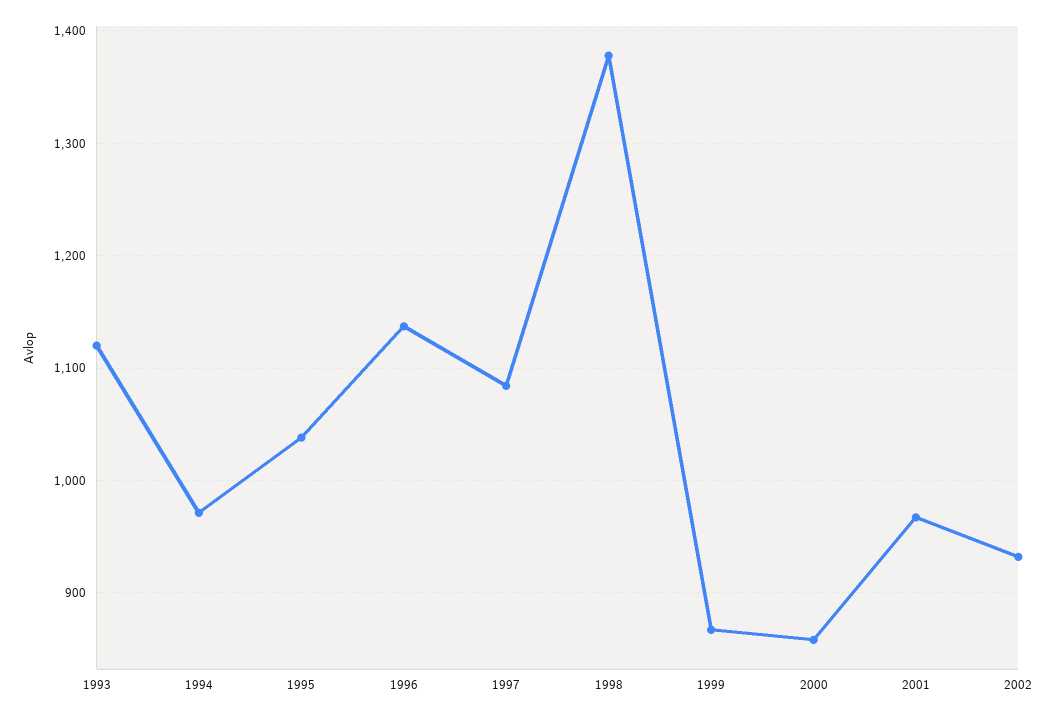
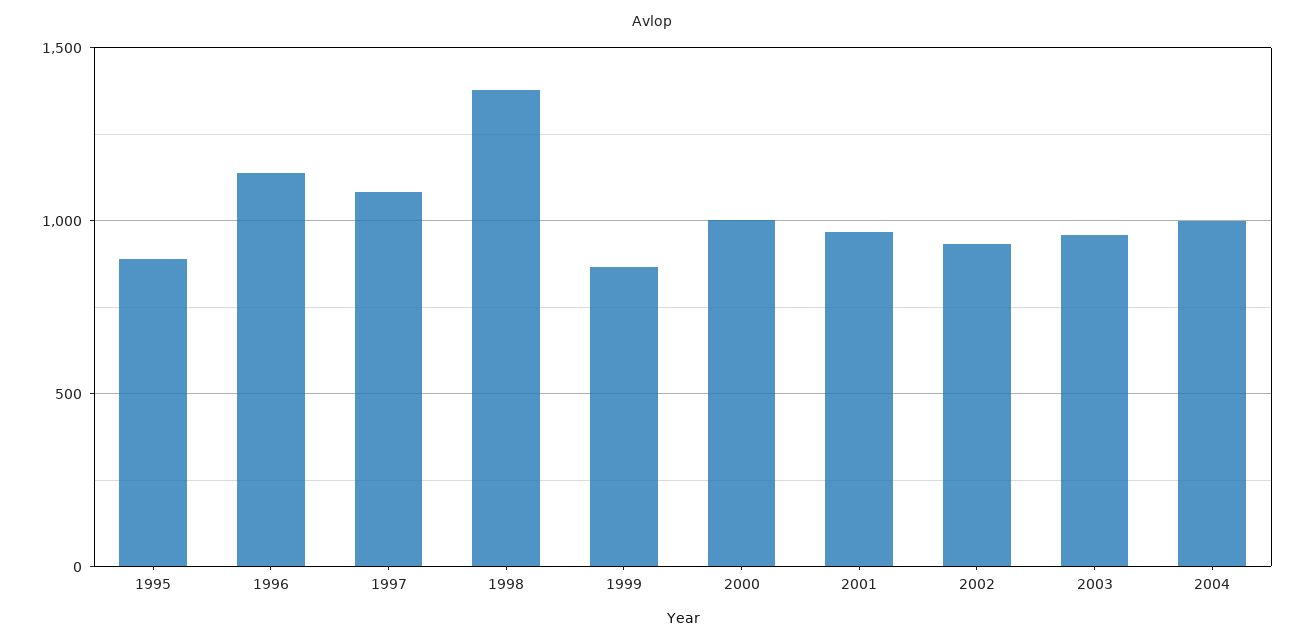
1993: 1120 -> none
1994: 970 -> none
1995: 1040 -> 900
2000: 860 -> 1000
2003: none -> 950
2004: none -> 1000

